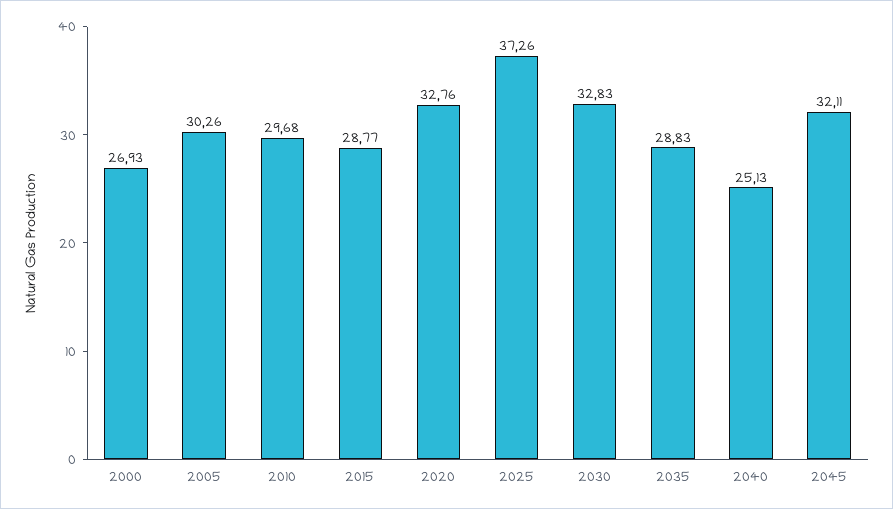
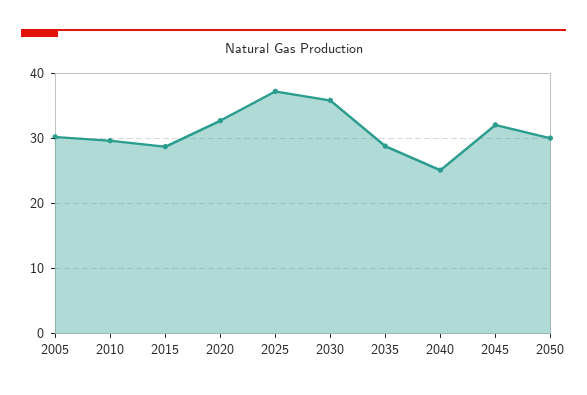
2000: 26.93 -> none
2030: 32.83 -> 36
2050: none -> 30

